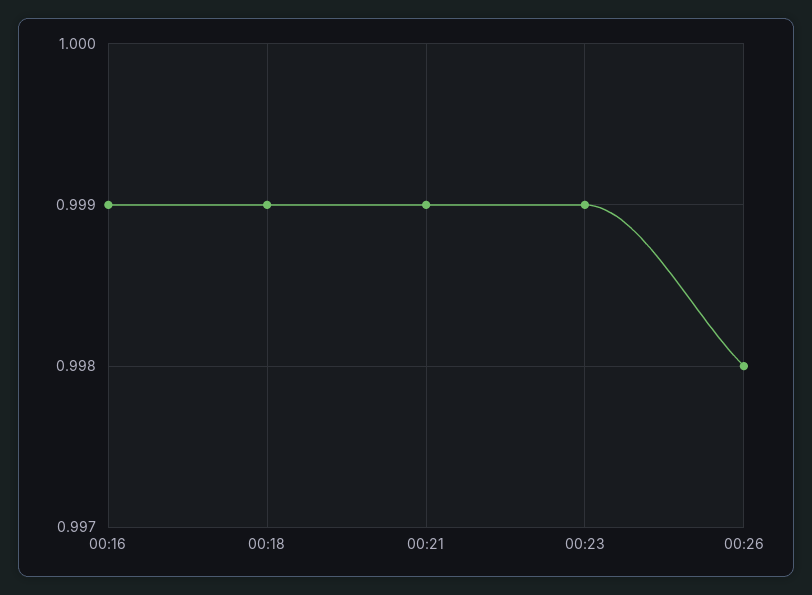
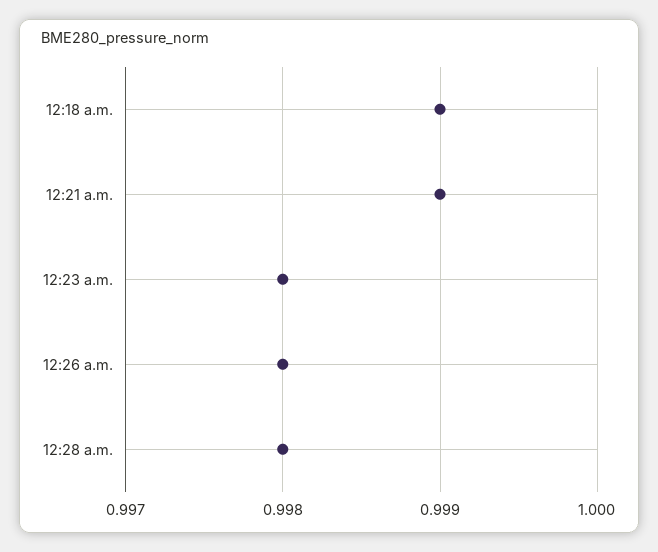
00:16: 0.999 -> none
00:23: 0.999 -> 0.998
12:28 a.m.: none -> 0.998

